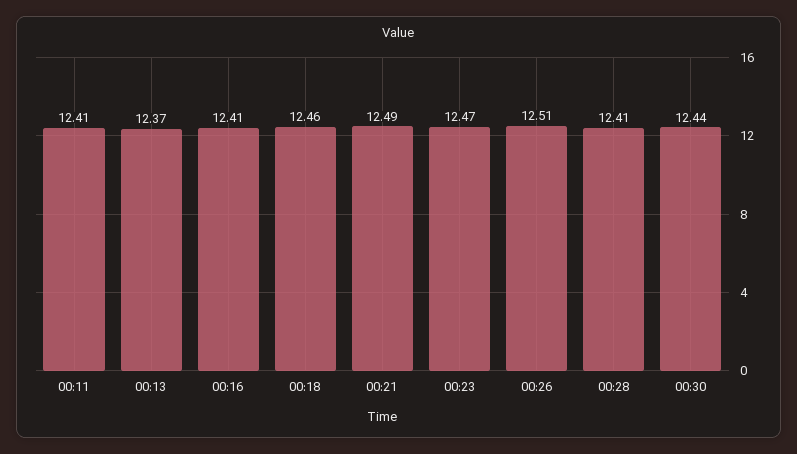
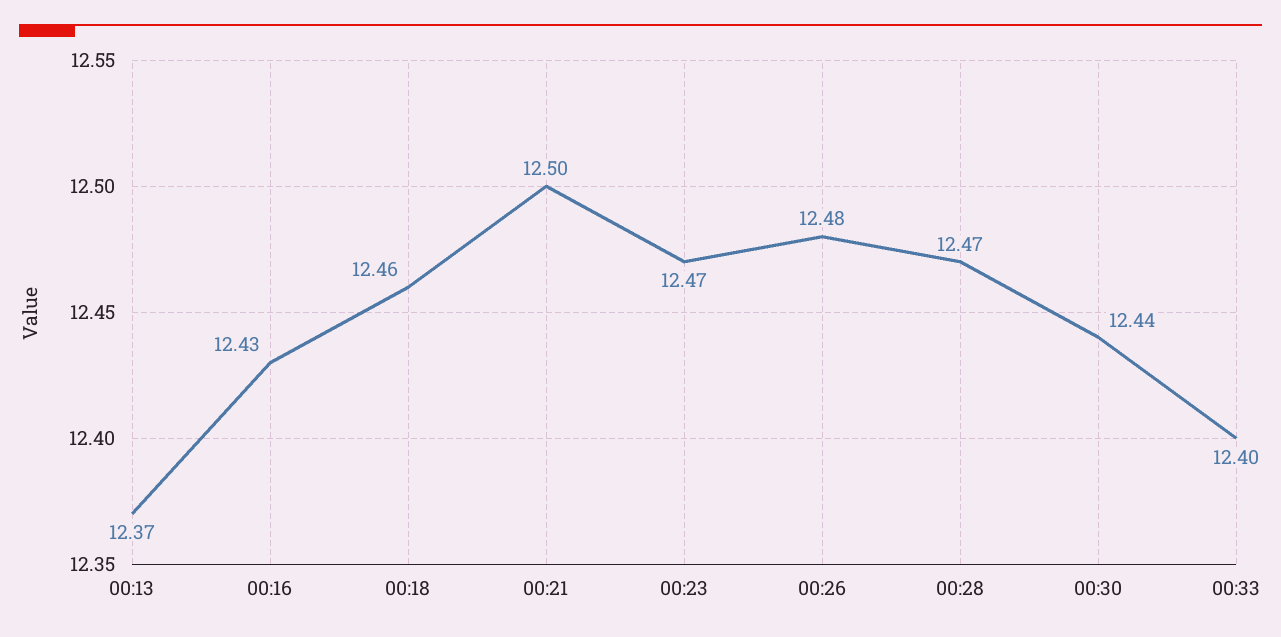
00:11: 12.41 -> none
00:16: 12.41 -> 12.43
00:21: 12.49 -> 12.5
00:26: 12.51 -> 12.48
00:28: 12.41 -> 12.47
00:33: none -> 12.4

